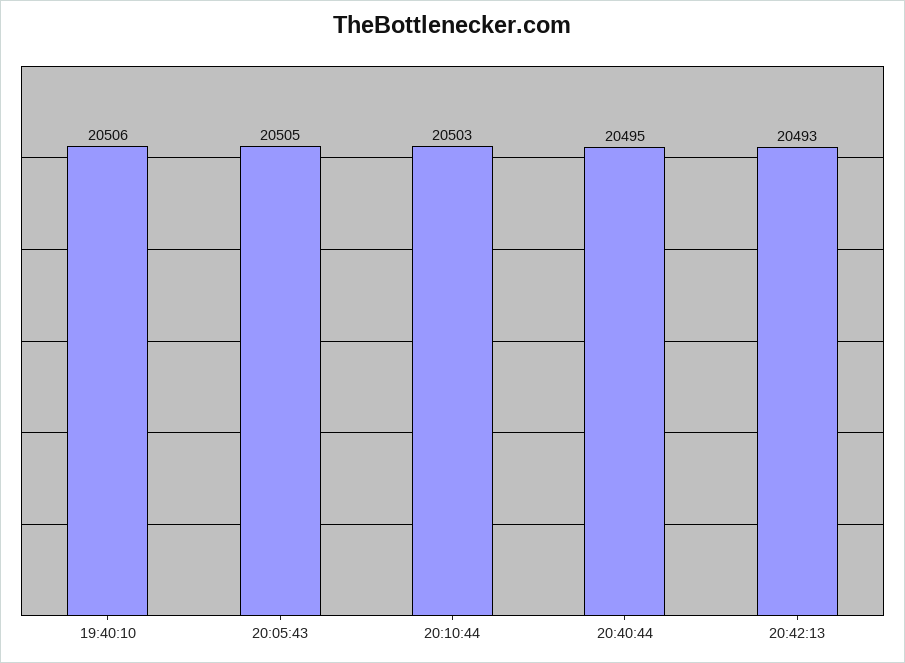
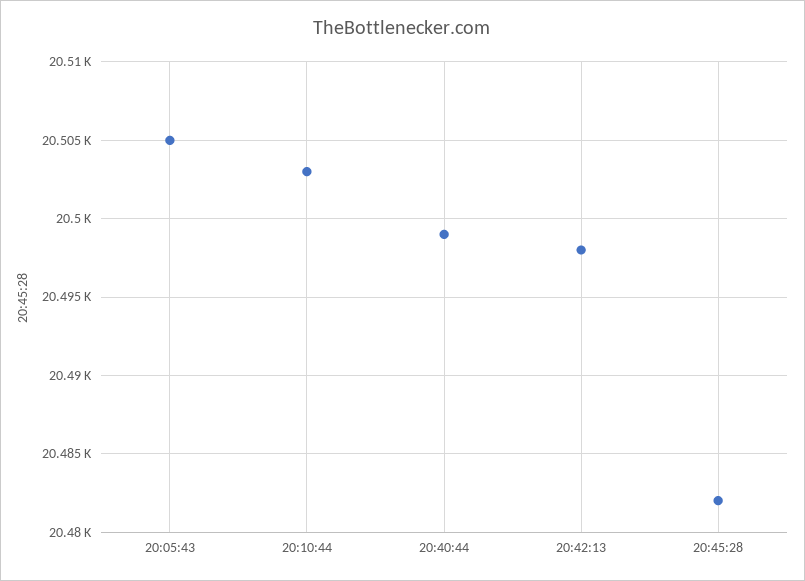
19:40:10: 20506 -> none
20:40:44: 20495 -> 20499
20:42:13: 20493 -> 20498
20:45:28: none -> 20482

